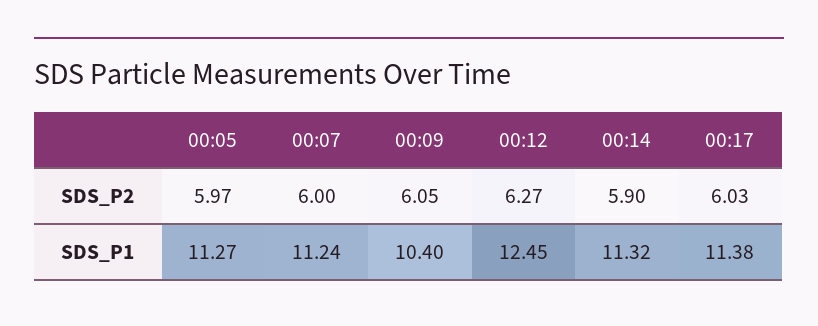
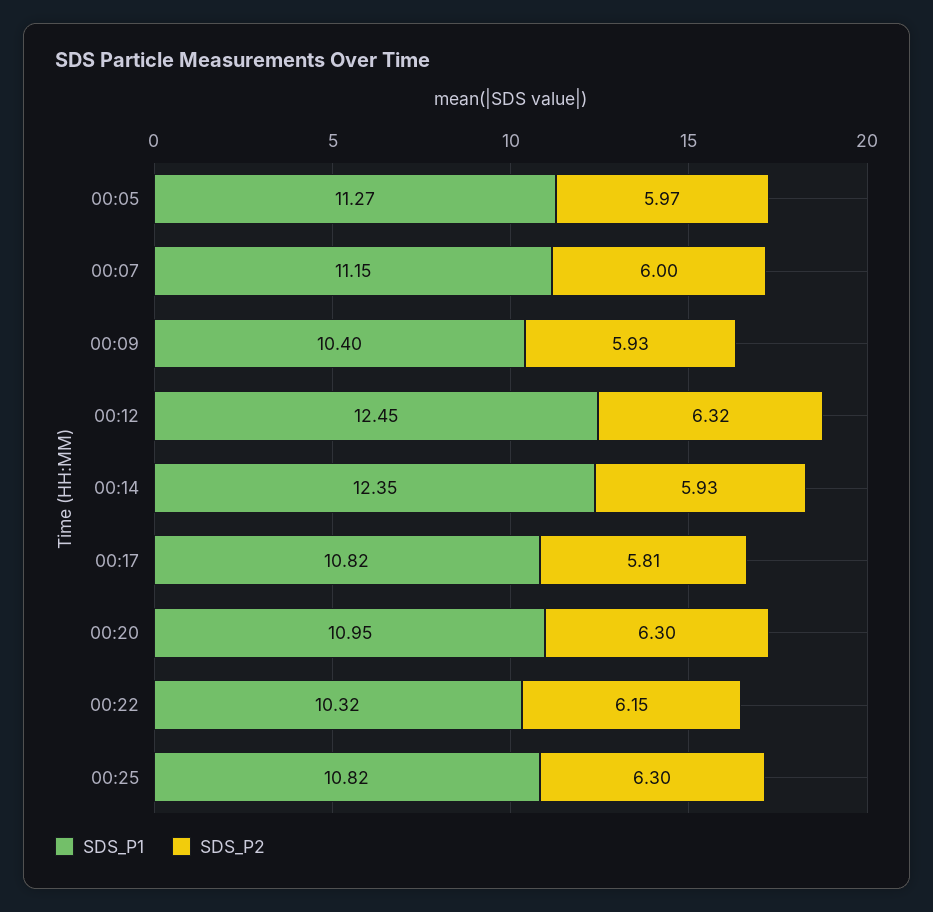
SDS_P2, 00:09: 6.05 -> 5.93
SDS_P2, 00:12: 6.27 -> 6.32
SDS_P2, 00:14: 5.9 -> 5.93
SDS_P2, 00:17: 6.03 -> 5.81
SDS_P1, 00:07: 11.24 -> 11.15
SDS_P1, 00:14: 11.32 -> 12.35
SDS_P1, 00:17: 11.38 -> 10.82
SDS_P1, 00:20: none -> 10.95
SDS_P2, 00:20: none -> 6.3
SDS_P1, 00:22: none -> 10.32
SDS_P2, 00:22: none -> 6.15
SDS_P1, 00:25: none -> 10.82
SDS_P2, 00:25: none -> 6.3

